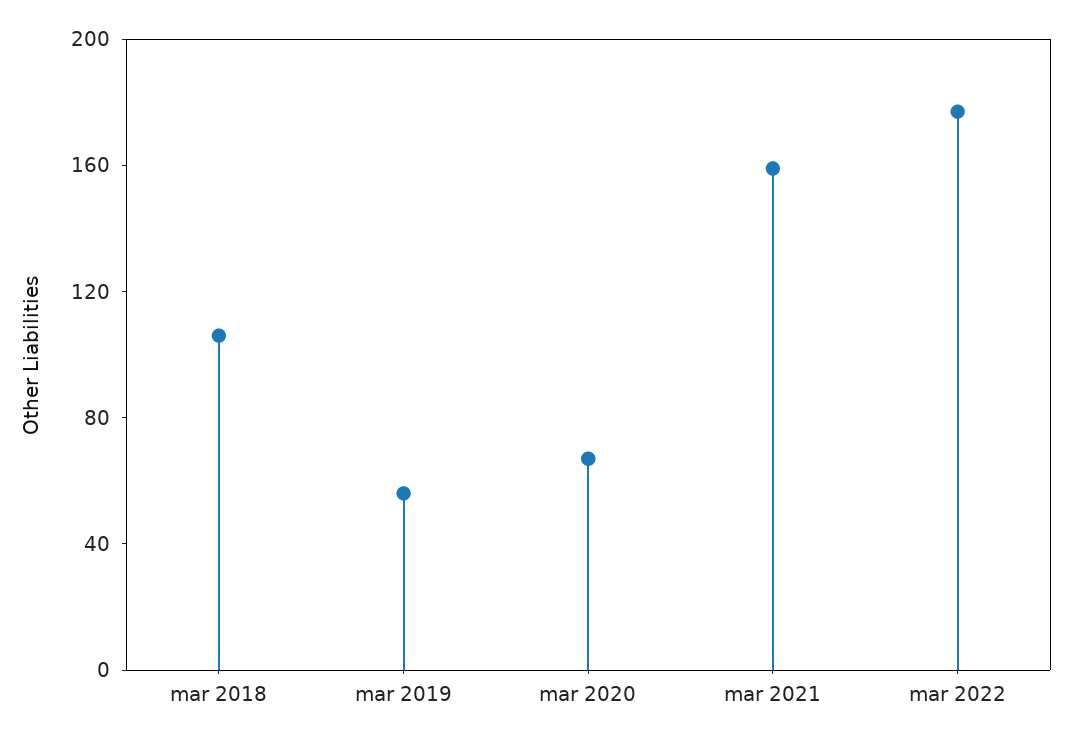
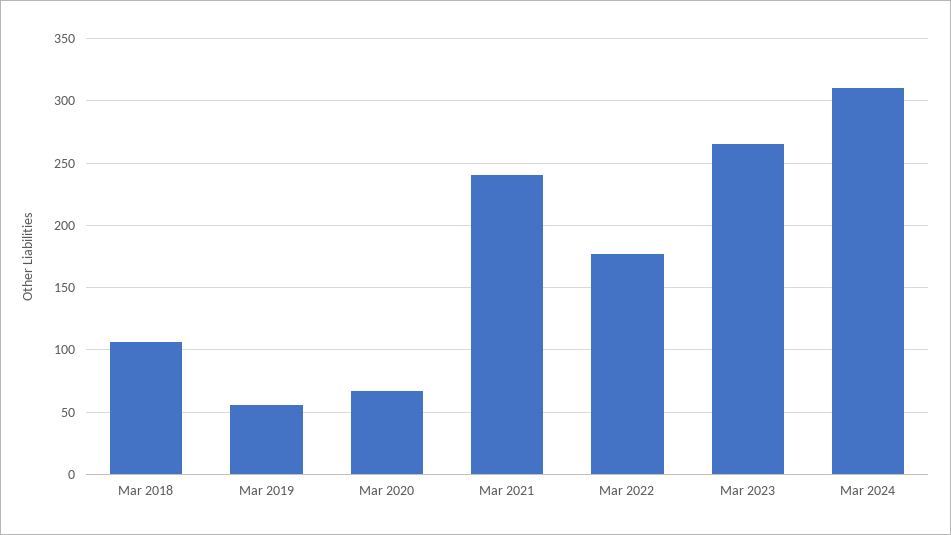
mar 2021: 160 -> 240
Mar 2023: none -> 265
Mar 2024: none -> 310

